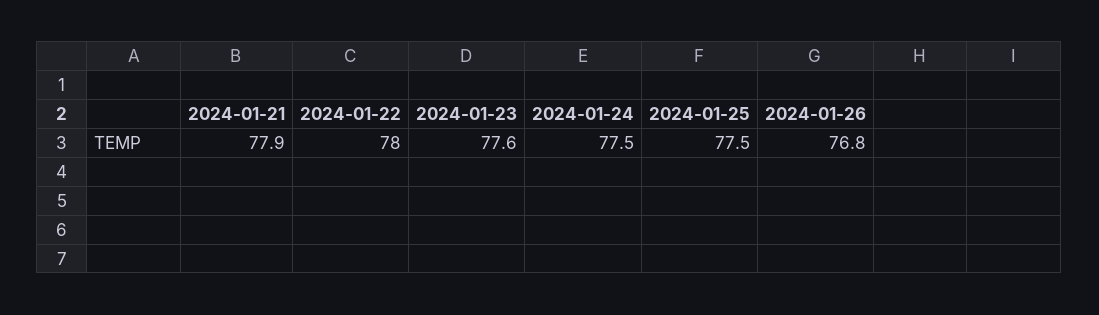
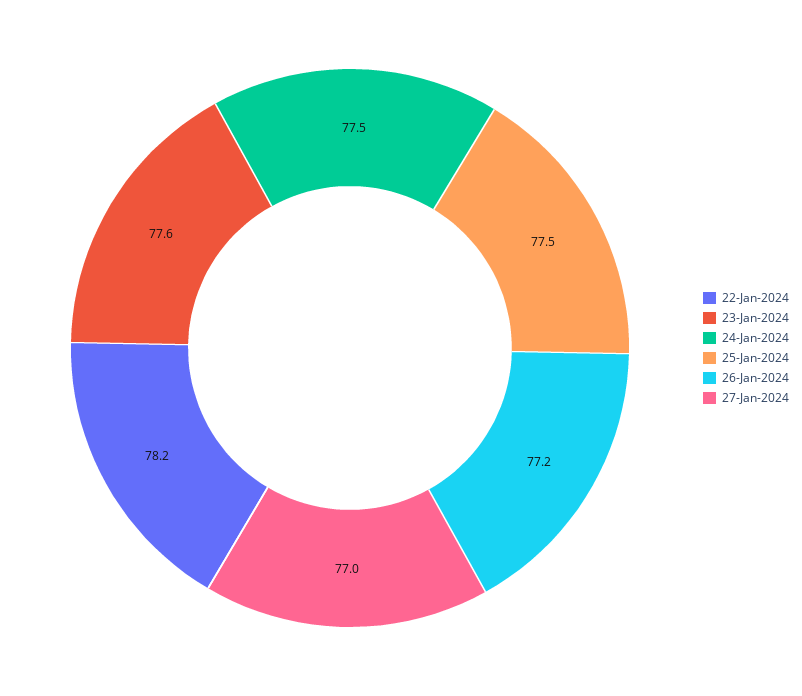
2024-01-21: 77.9 -> none
2024-01-22: 78 -> 78.2
2024-01-26: 76.8 -> 77.2
27-Jan-2024: none -> 77

